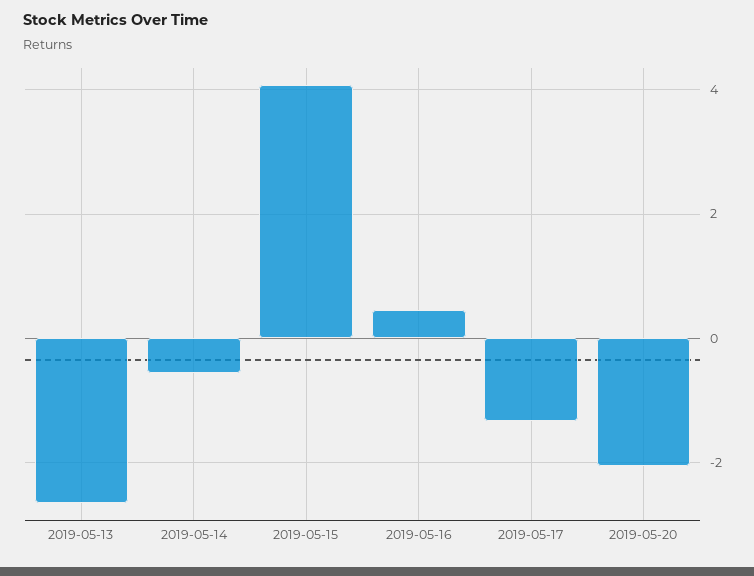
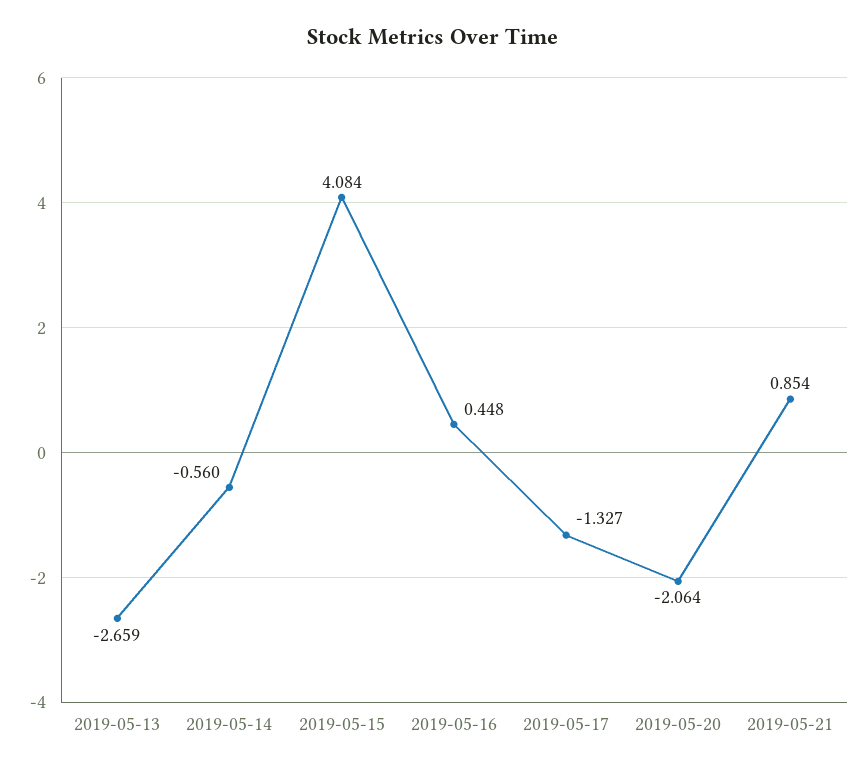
2019-05-21: none -> 0.854

